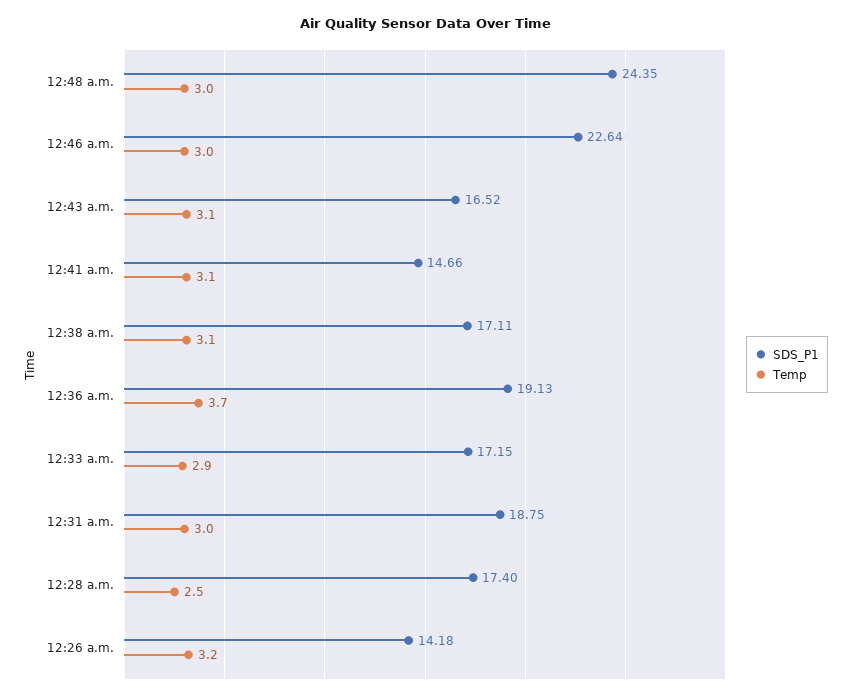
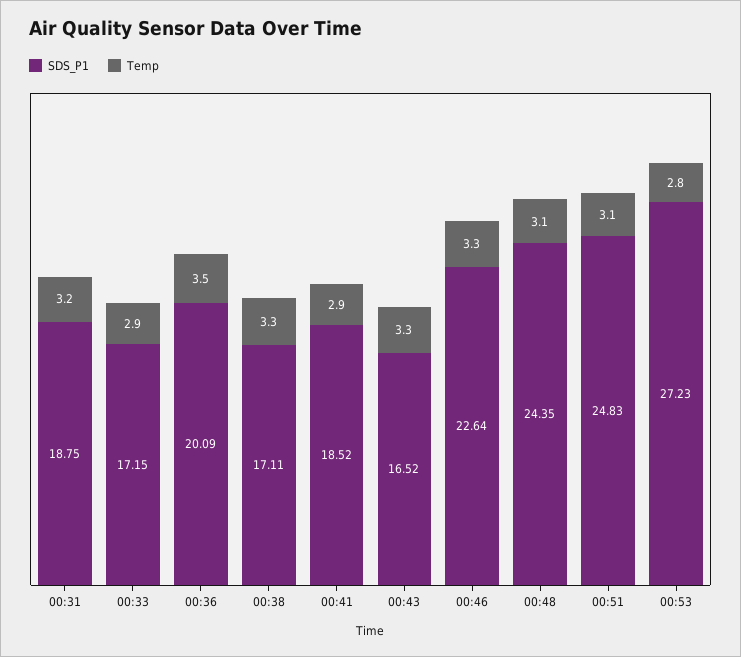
Temp, 12:48 a.m.: 3 -> 3.1
Temp, 12:46 a.m.: 3 -> 3.3
Temp, 12:43 a.m.: 3.1 -> 3.3
SDS_P1, 12:41 a.m.: 14.66 -> 18.52
Temp, 12:41 a.m.: 3.1 -> 2.9
Temp, 12:38 a.m.: 3.1 -> 3.3
SDS_P1, 12:36 a.m.: 19.13 -> 20.09
Temp, 12:36 a.m.: 3.7 -> 3.5
Temp, 12:31 a.m.: 3 -> 3.2
SDS_P1, 12:28 a.m.: 17.4 -> none
Temp, 12:28 a.m.: 2.5 -> none
SDS_P1, 12:26 a.m.: 14.18 -> none
Temp, 12:26 a.m.: 3.2 -> none
SDS_P1, 00:51: none -> 24.83
Temp, 00:51: none -> 3.1
SDS_P1, 00:53: none -> 27.23
Temp, 00:53: none -> 2.8

